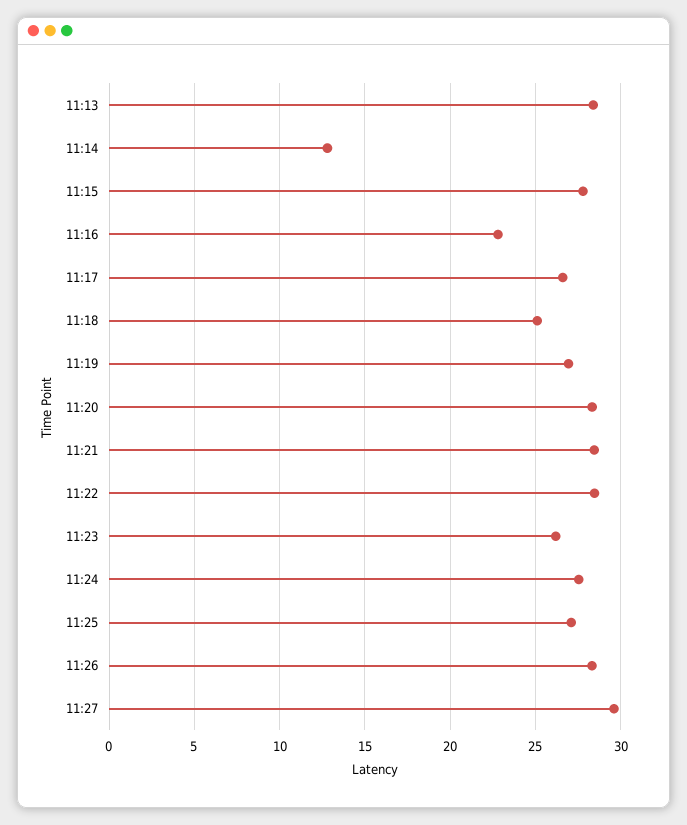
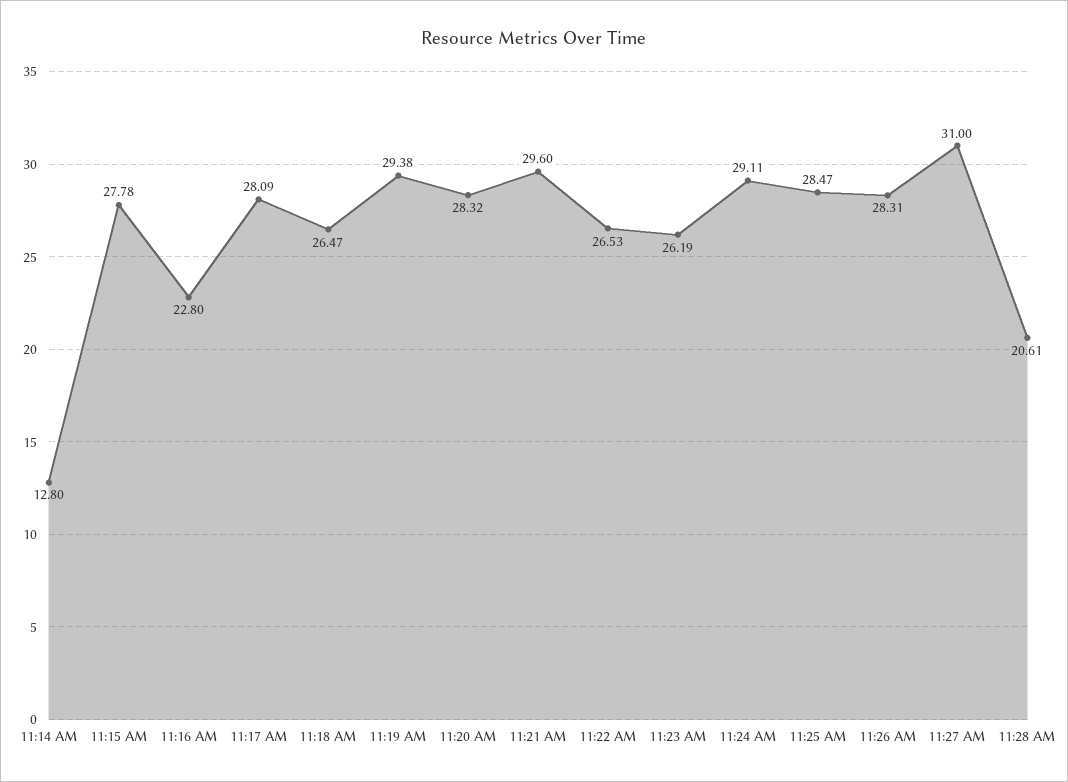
11:13: 28.5 -> none
11:17: 26.5 -> 28.09
11:18: 25 -> 26.47
11:19: 27 -> 29.38
11:21: 28.5 -> 29.6
11:22: 28.5 -> 26.53
11:24: 27.5 -> 29.11
11:25: 27 -> 28.47
11:27: 29.5 -> 31
11:28 AM: none -> 20.61

